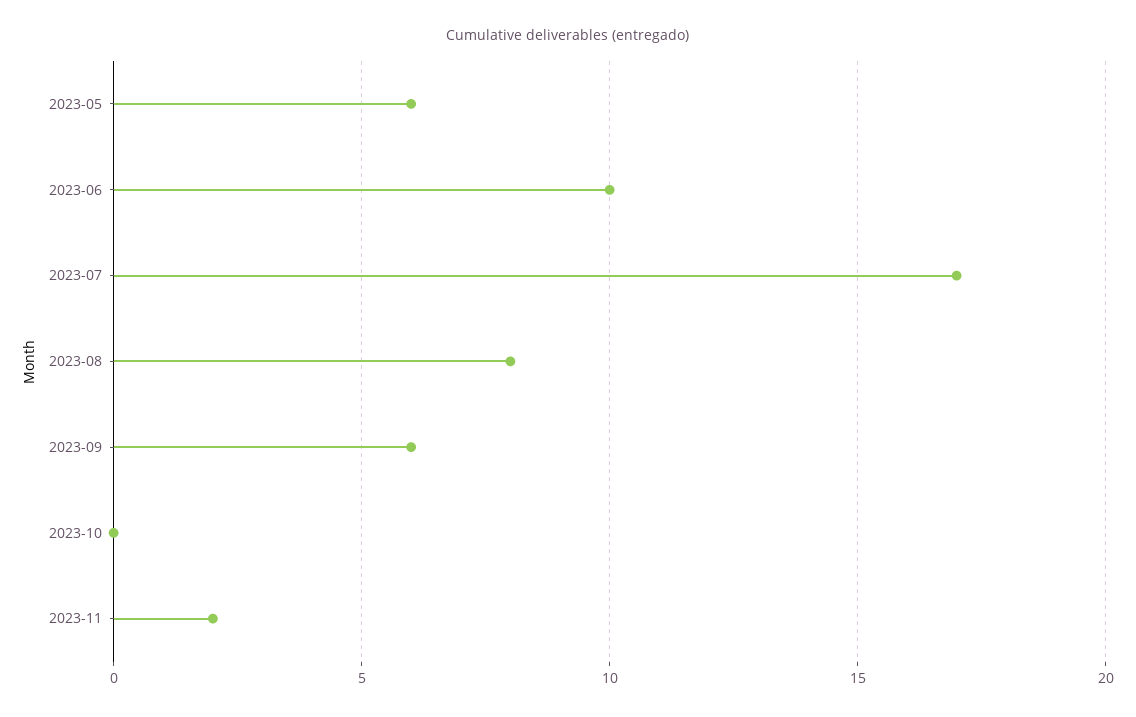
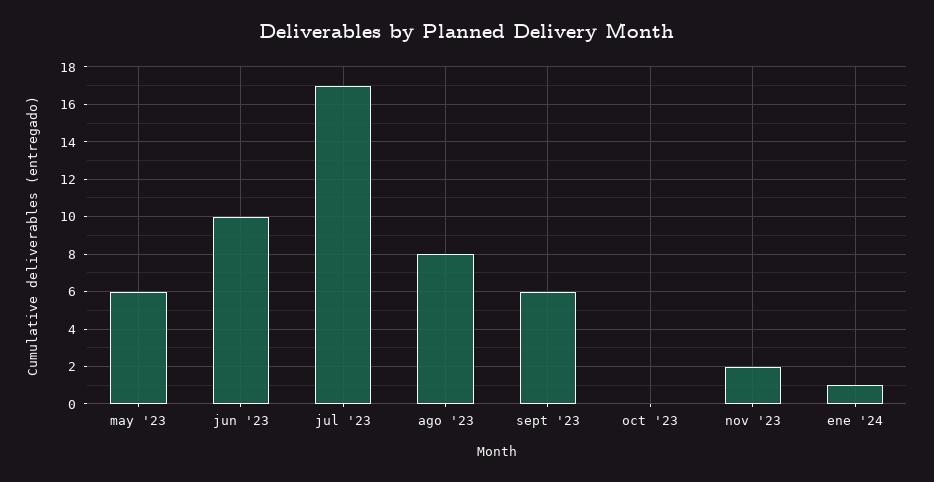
ene '24: none -> 1

